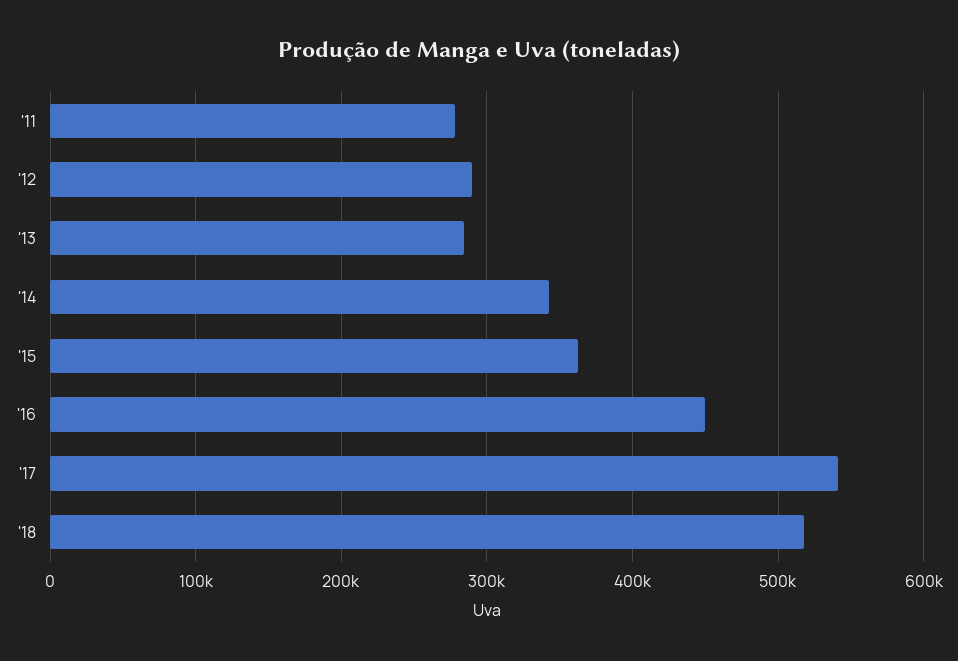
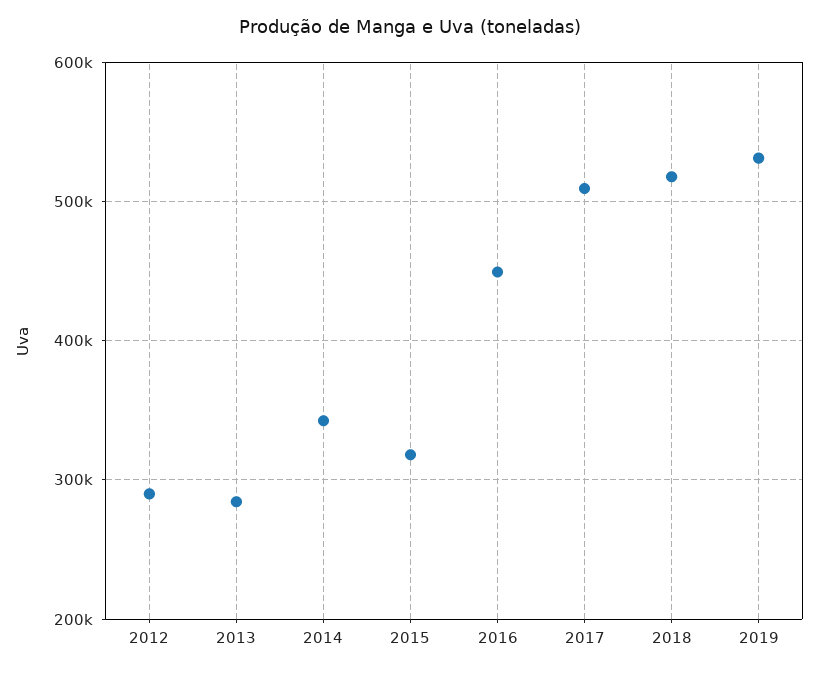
'11: 280000 -> none
'15: 360000 -> 320000
'17: 540000 -> 510000
2019: none -> 530000

